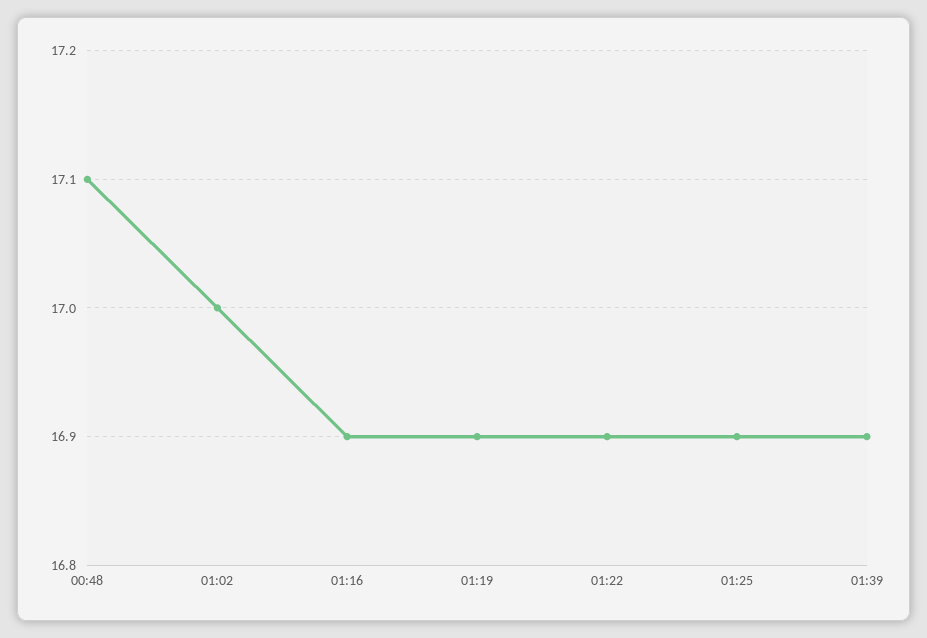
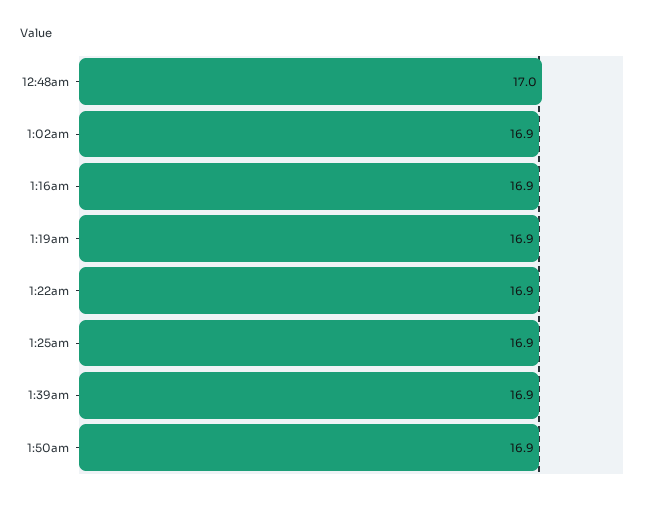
00:48: 17.1 -> 17
01:02: 17 -> 16.9
1:50am: none -> 16.9

